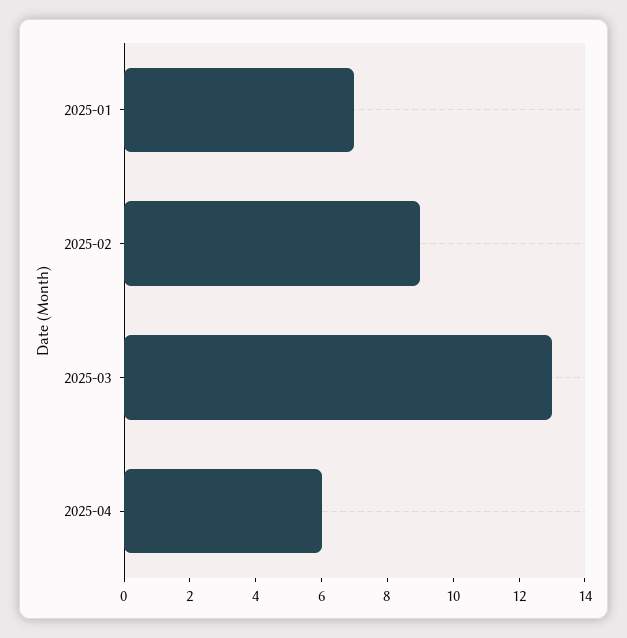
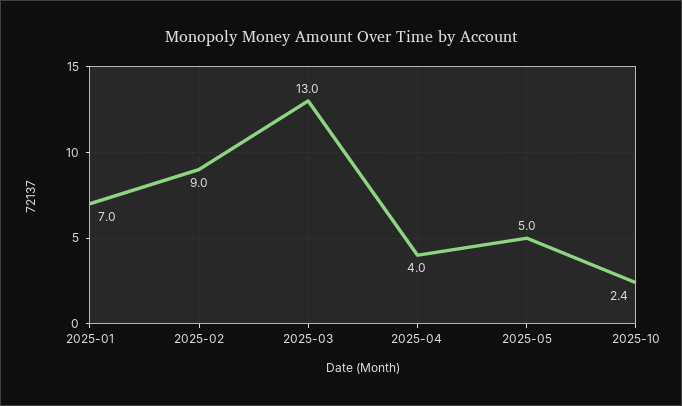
2025-04: 6 -> 4
2025-05: none -> 5
2025-10: none -> 2.4

